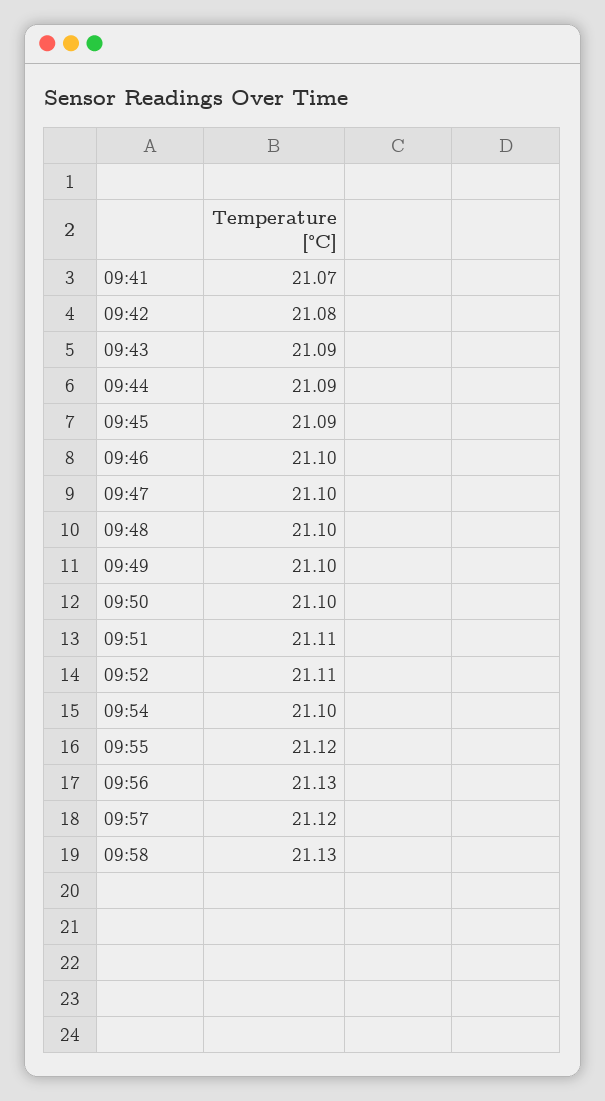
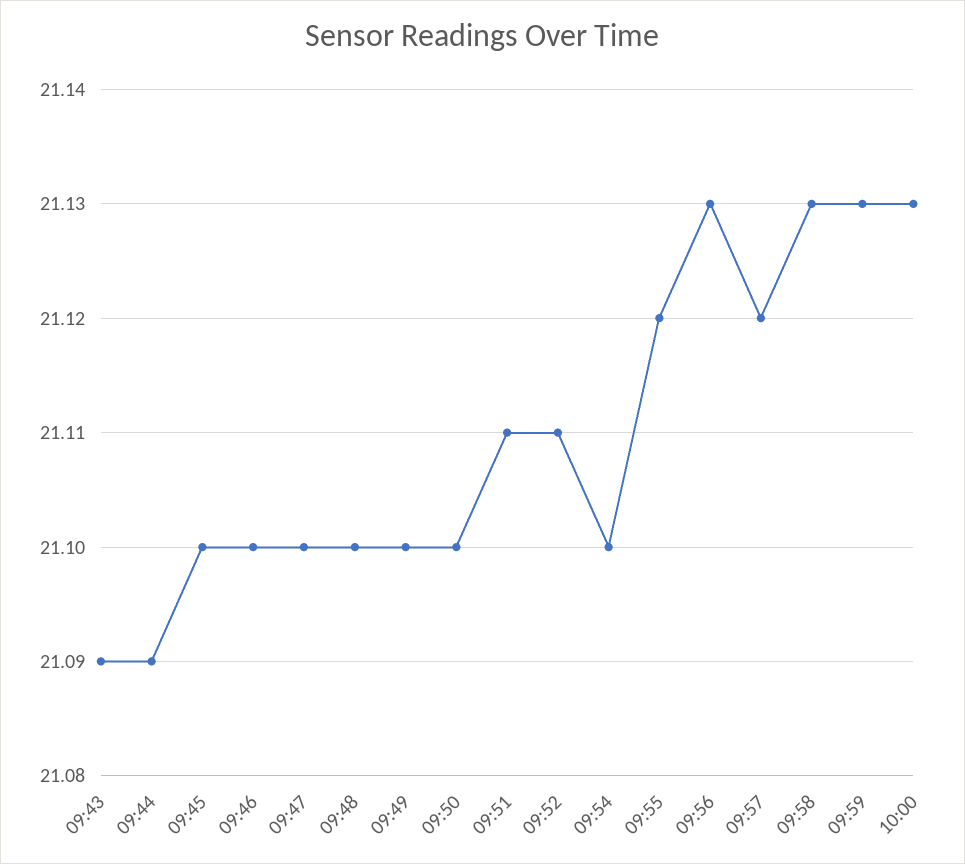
09:41: 21.07 -> none
09:42: 21.08 -> none
09:45: 21.09 -> 21.1
09:59: none -> 21.13
10:00: none -> 21.13

